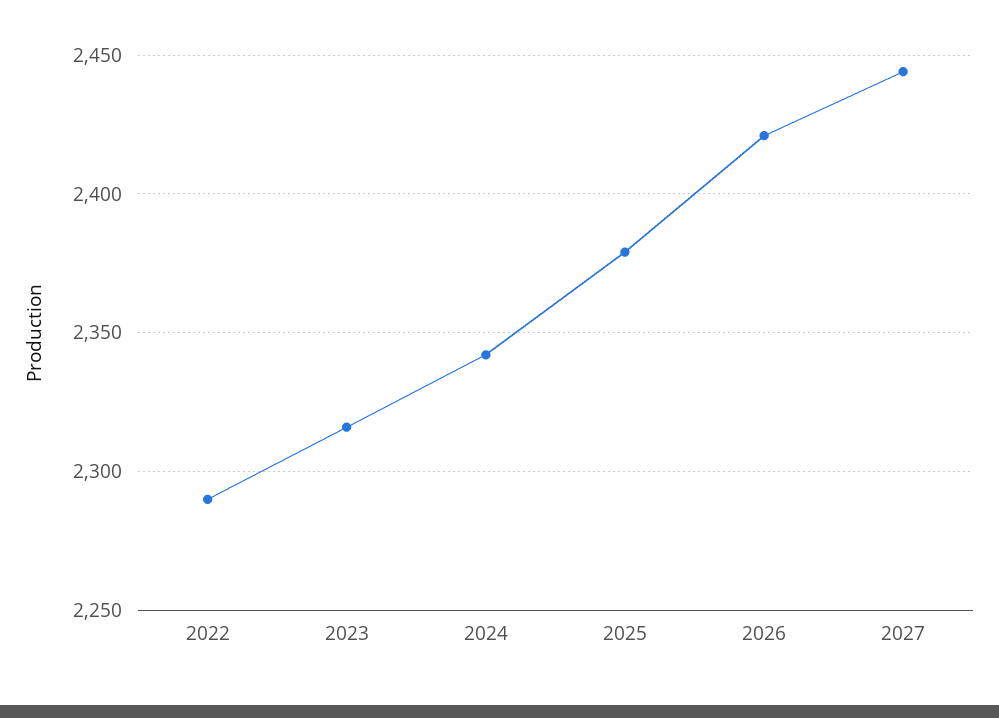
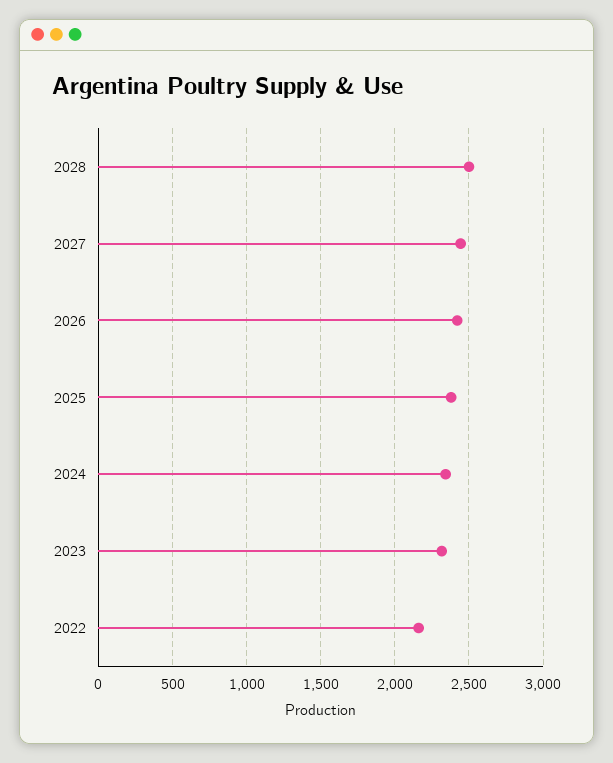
2022: 2290 -> 2150
2028: none -> 2500

